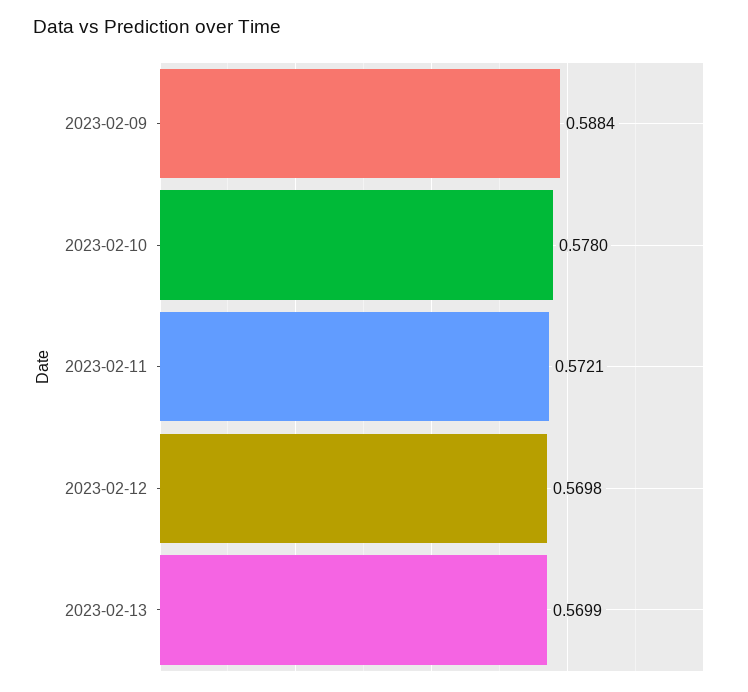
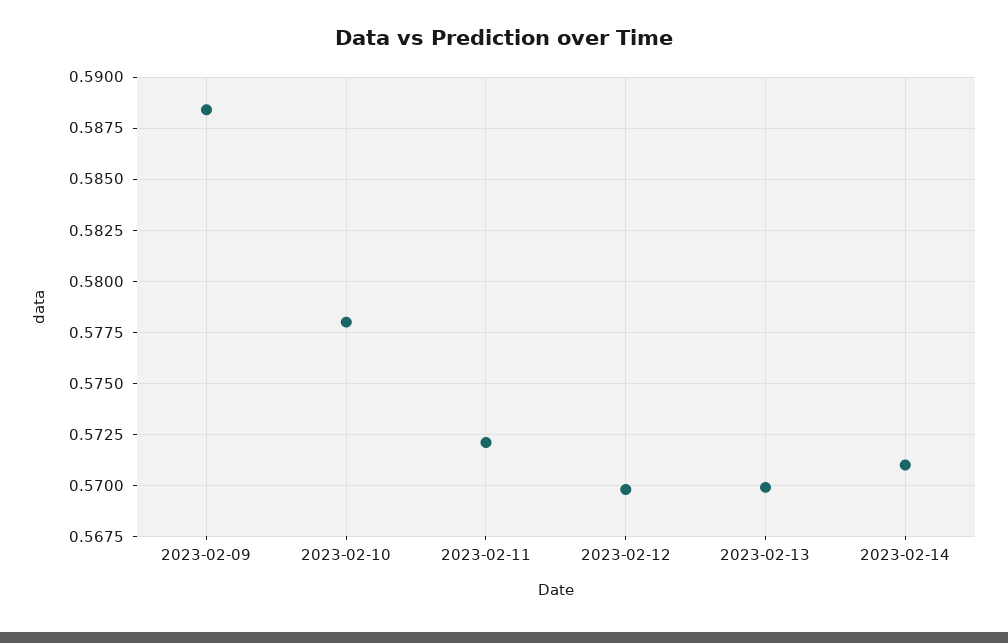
2023-02-14: none -> 0.571

